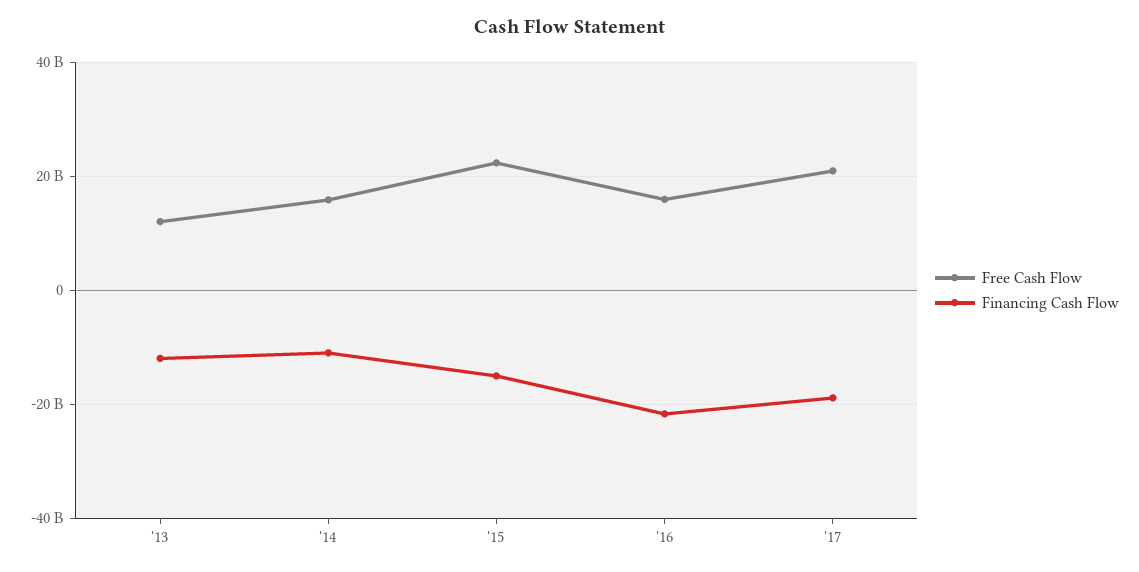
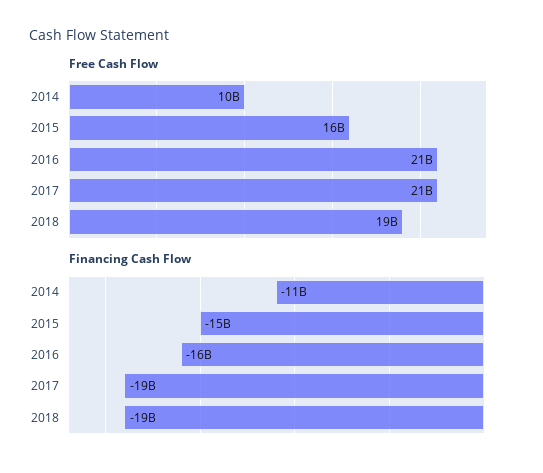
Free Cash Flow, '13: 12000000000 -> none
Financing Cash Flow, '13: -12000000000 -> none
Free Cash Flow, '14: 16000000000 -> 10000000000
Free Cash Flow, '15: 22000000000 -> 16000000000
Free Cash Flow, '16: 16000000000 -> 21000000000
Financing Cash Flow, '16: -22000000000 -> -16000000000
Free Cash Flow, 2018: none -> 19000000000
Financing Cash Flow, 2018: none -> -19000000000

